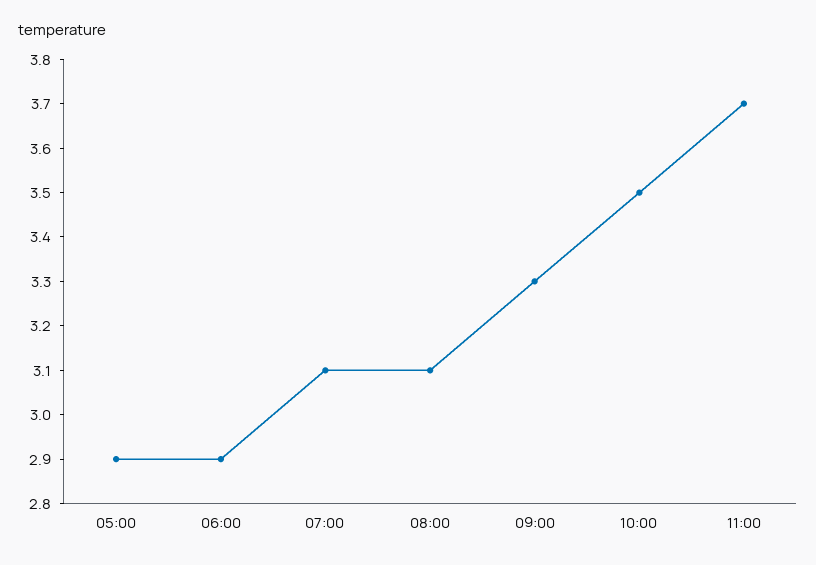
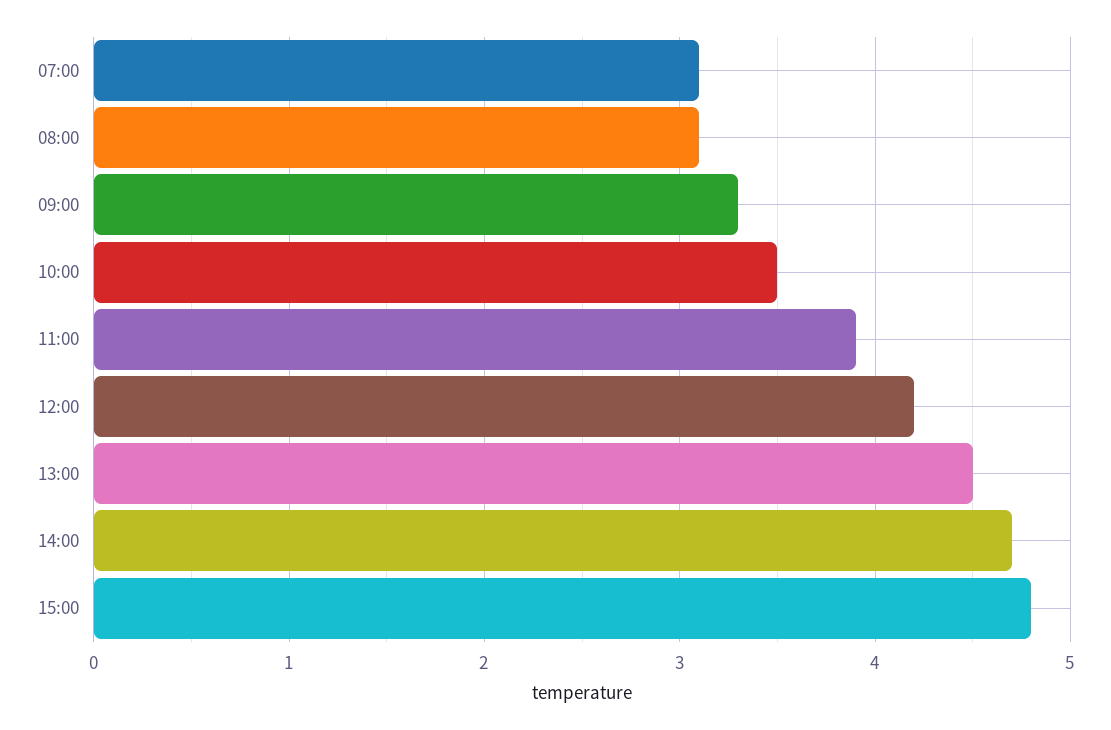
05:00: 2.9 -> none
06:00: 2.9 -> none
11:00: 3.7 -> 3.9
12:00: none -> 4.2
13:00: none -> 4.5
14:00: none -> 4.7
15:00: none -> 4.8

